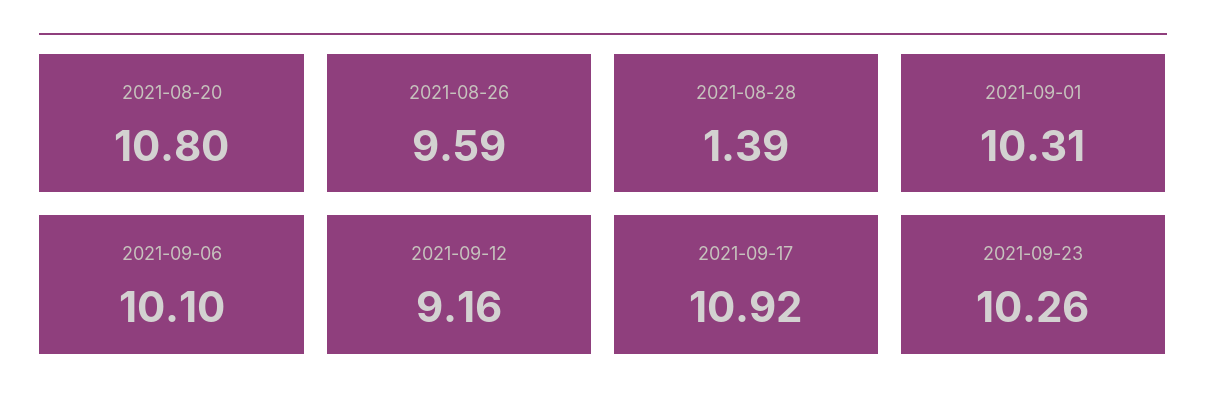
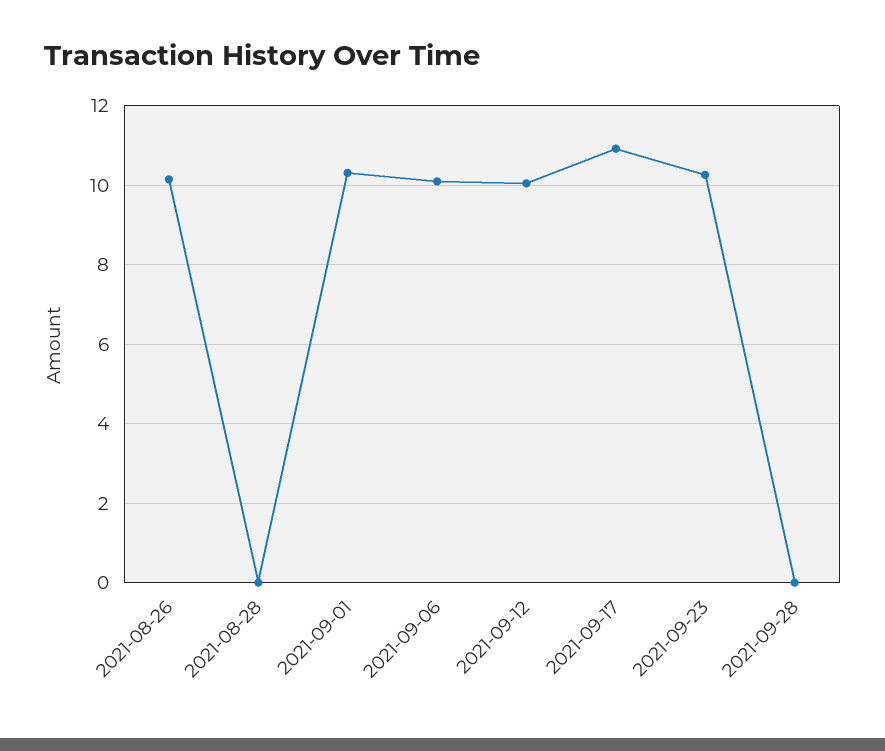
2021-08-20: 10.8 -> none
2021-08-26: 9.59 -> 10.2
2021-08-28: 1.39 -> 0
2021-09-12: 9.16 -> 10
2021-09-28: none -> 0

